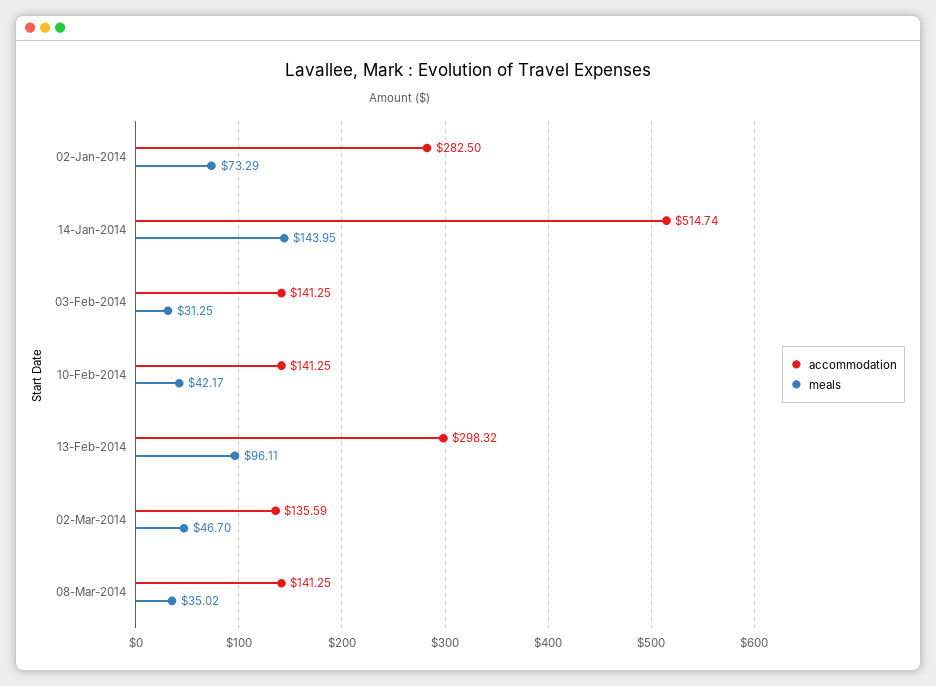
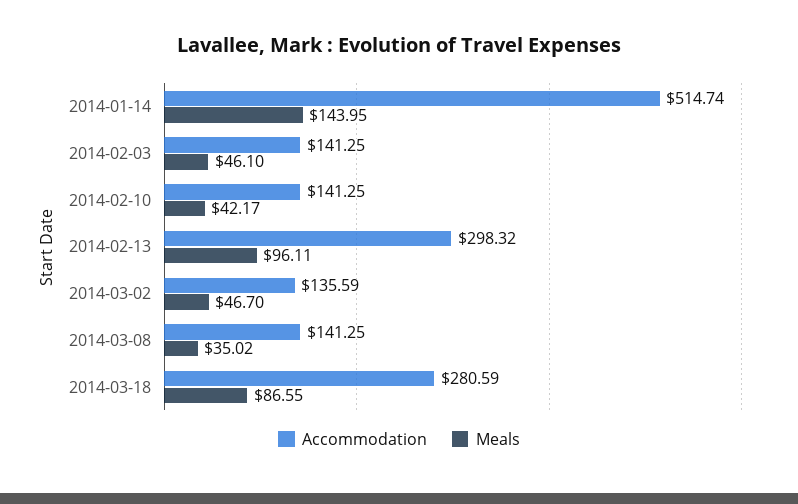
accommodation, 02-Jan-2014: 282.5 -> none
meals, 02-Jan-2014: 73.29 -> none
meals, 03-Feb-2014: 31.25 -> 46.1
accommodation, 2014-03-18: none -> 280.59
meals, 2014-03-18: none -> 86.55

